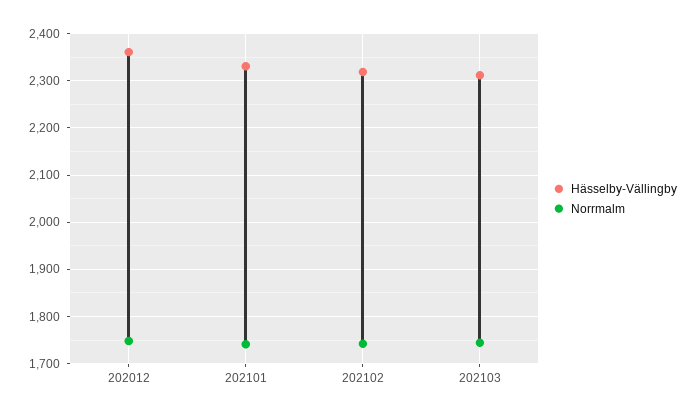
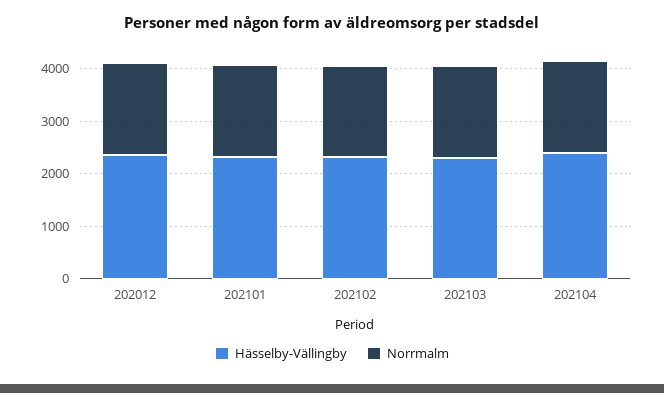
Hässelby-Vällingby, 202104: none -> 2400
Norrmalm, 202104: none -> 1800

